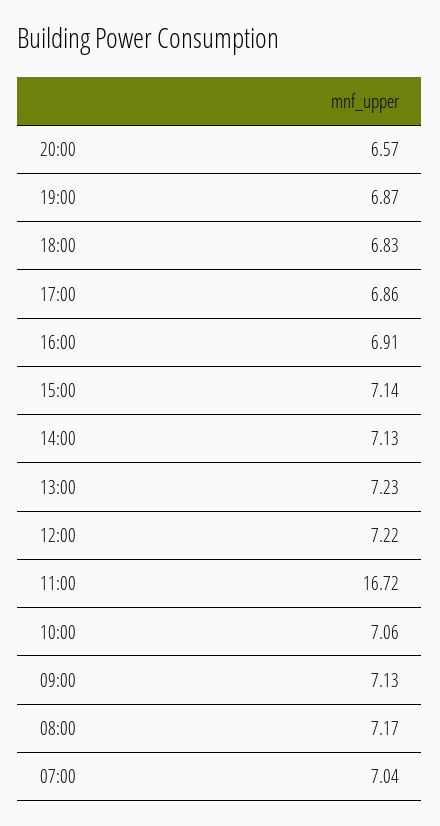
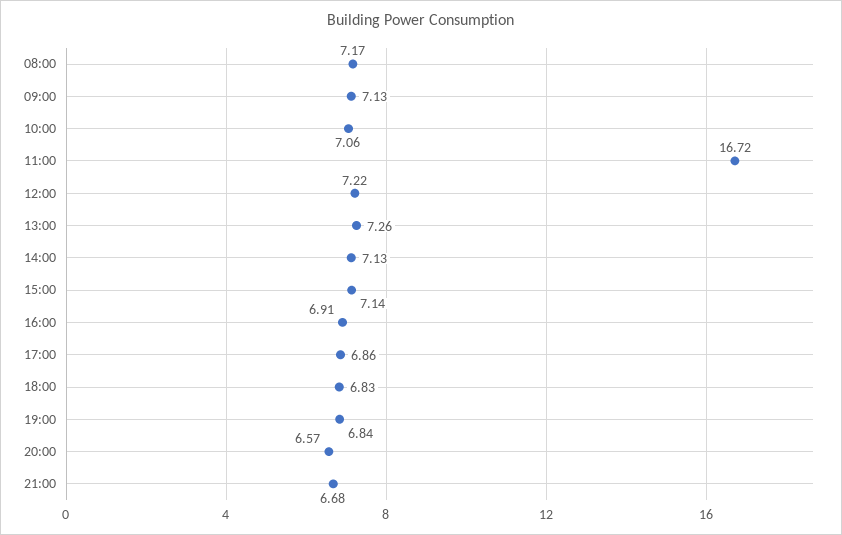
19:00: 6.87 -> 6.84
13:00: 7.23 -> 7.26
07:00: 7.04 -> none
21:00: none -> 6.68

